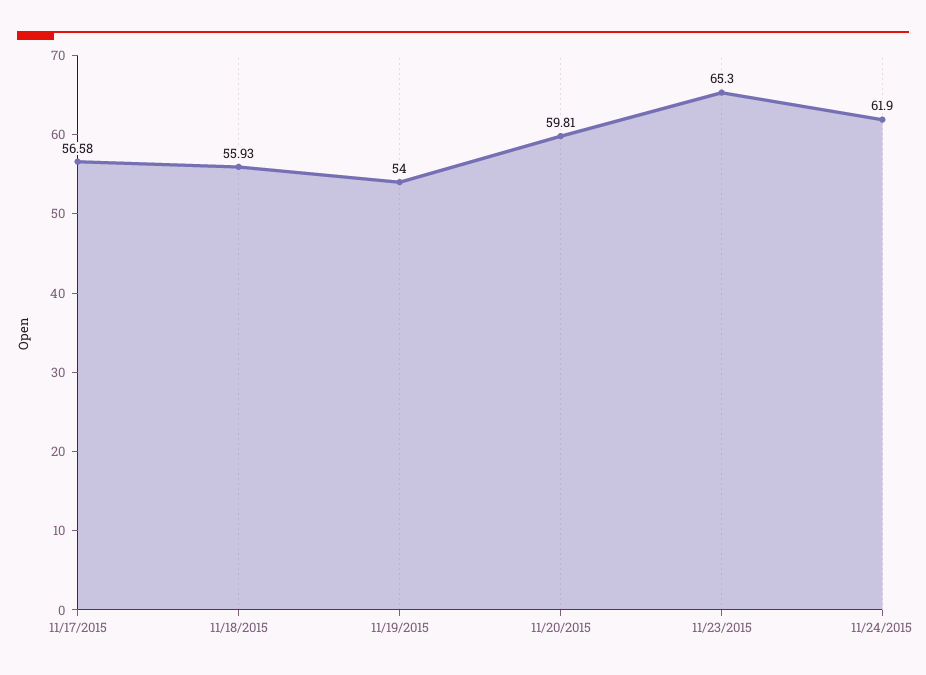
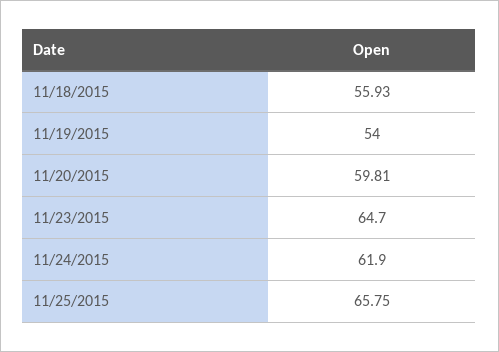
11/17/2015: 56.58 -> none
11/23/2015: 65.3 -> 64.7
11/25/2015: none -> 65.75

